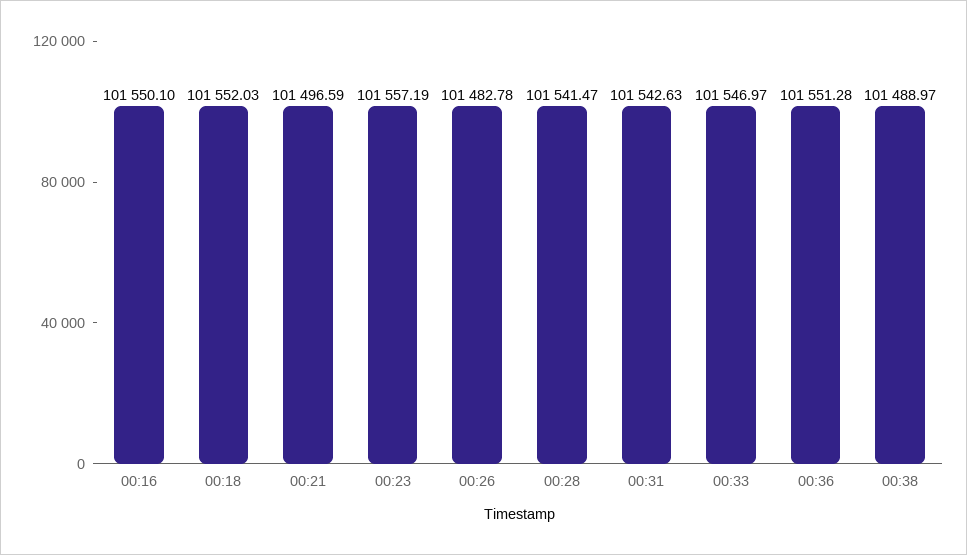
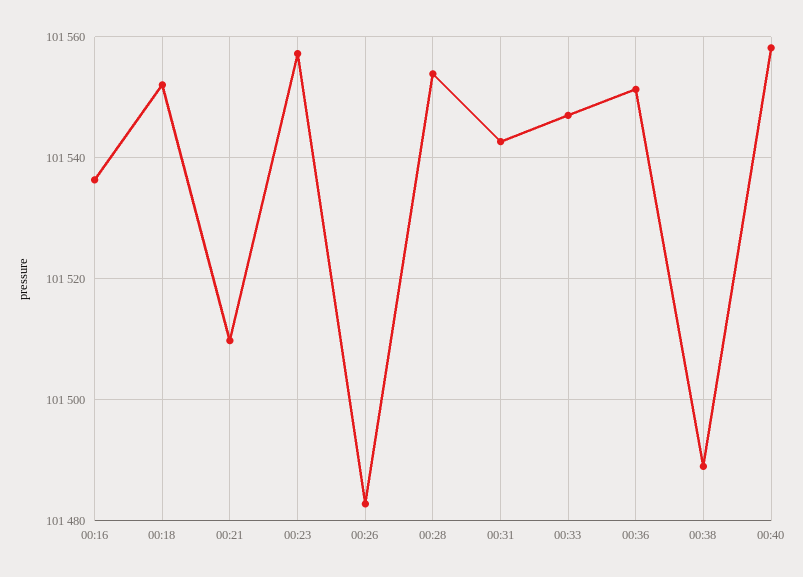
00:16: 101550.1 -> 101536
00:21: 101496.59 -> 101510
00:28: 101541.47 -> 101554
00:40: none -> 101558

